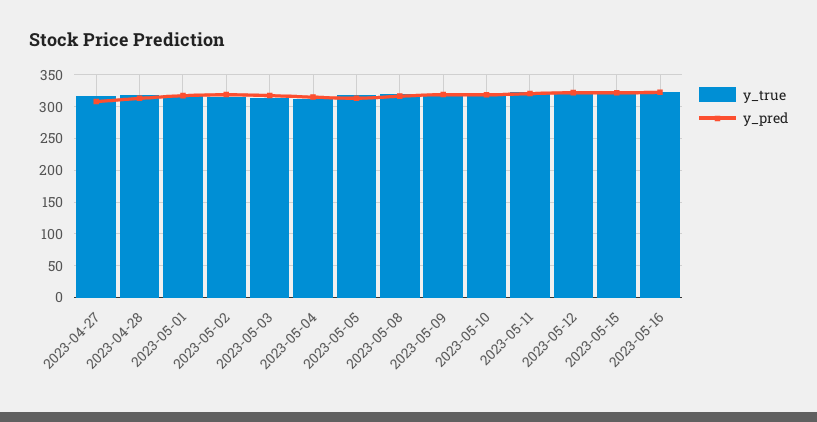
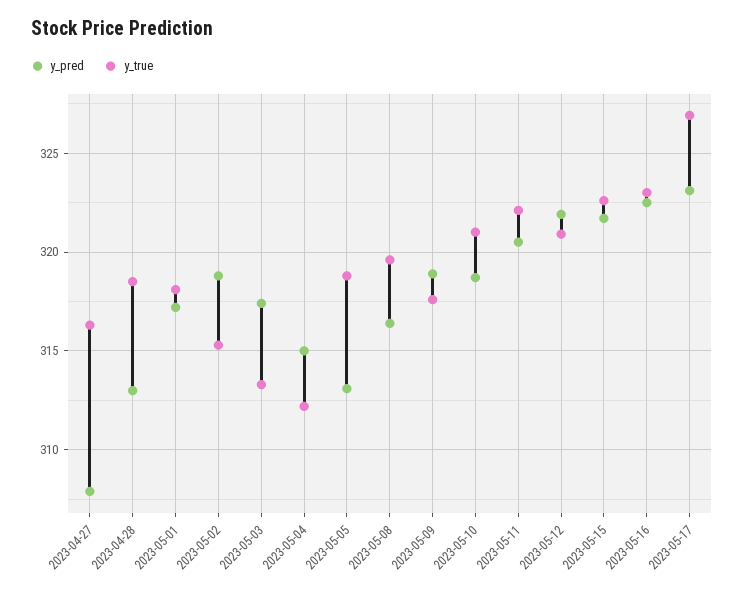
y_pred, 2023-05-17: none -> 323
y_true, 2023-05-17: none -> 327

